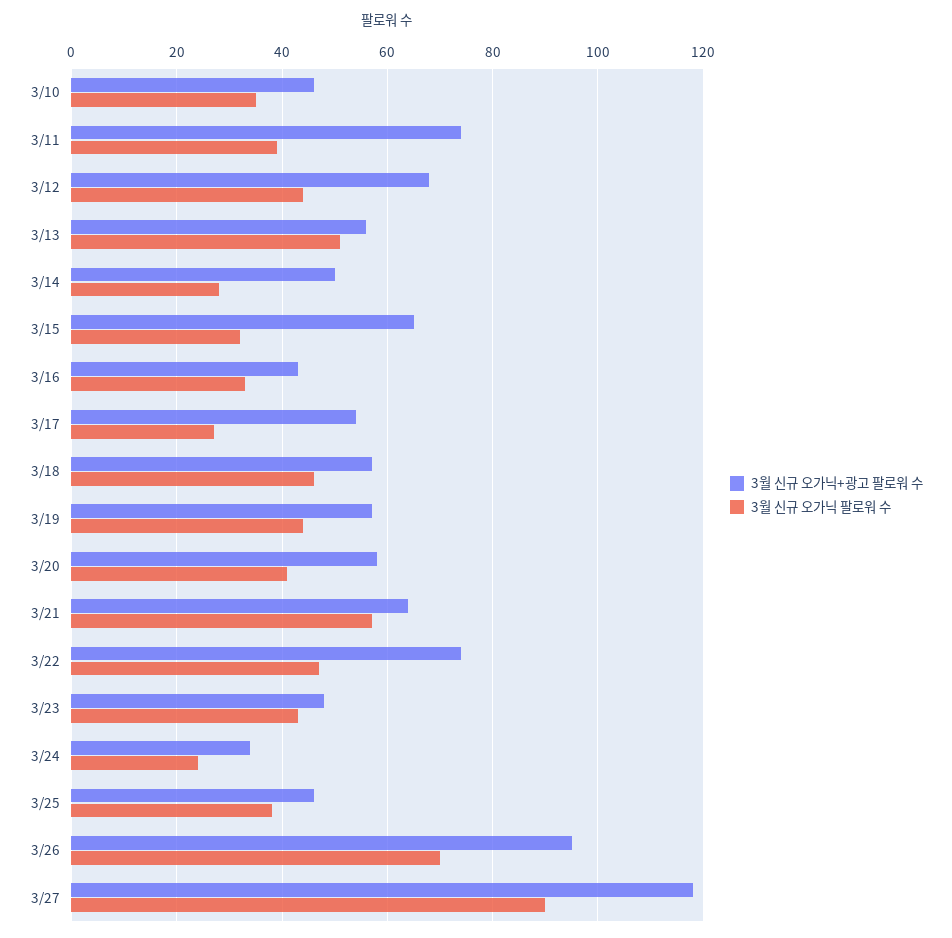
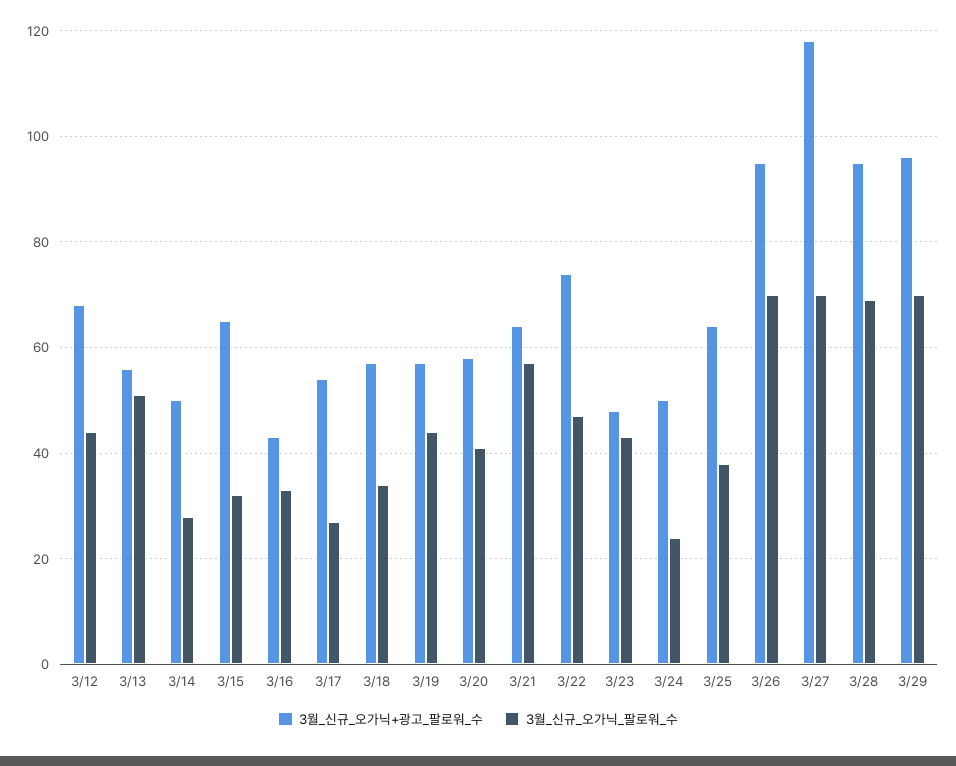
3월 신규 오가닉+광고 팔로워 수, 3/10: 45 -> none
3월 신규 오가닉 팔로워 수, 3/10: 35 -> none
3월 신규 오가닉+광고 팔로워 수, 3/11: 75 -> none
3월 신규 오가닉 팔로워 수, 3/11: 40 -> none
3월 신규 오가닉 팔로워 수, 3/18: 45 -> 35
3월 신규 오가닉+광고 팔로워 수, 3/24: 35 -> 50
3월 신규 오가닉+광고 팔로워 수, 3/25: 45 -> 65
3월 신규 오가닉 팔로워 수, 3/27: 90 -> 70
3월 신규 오가닉+광고 팔로워 수, 3/28: none -> 95
3월 신규 오가닉 팔로워 수, 3/28: none -> 70
3월 신규 오가닉+광고 팔로워 수, 3/29: none -> 95
3월 신규 오가닉 팔로워 수, 3/29: none -> 70

